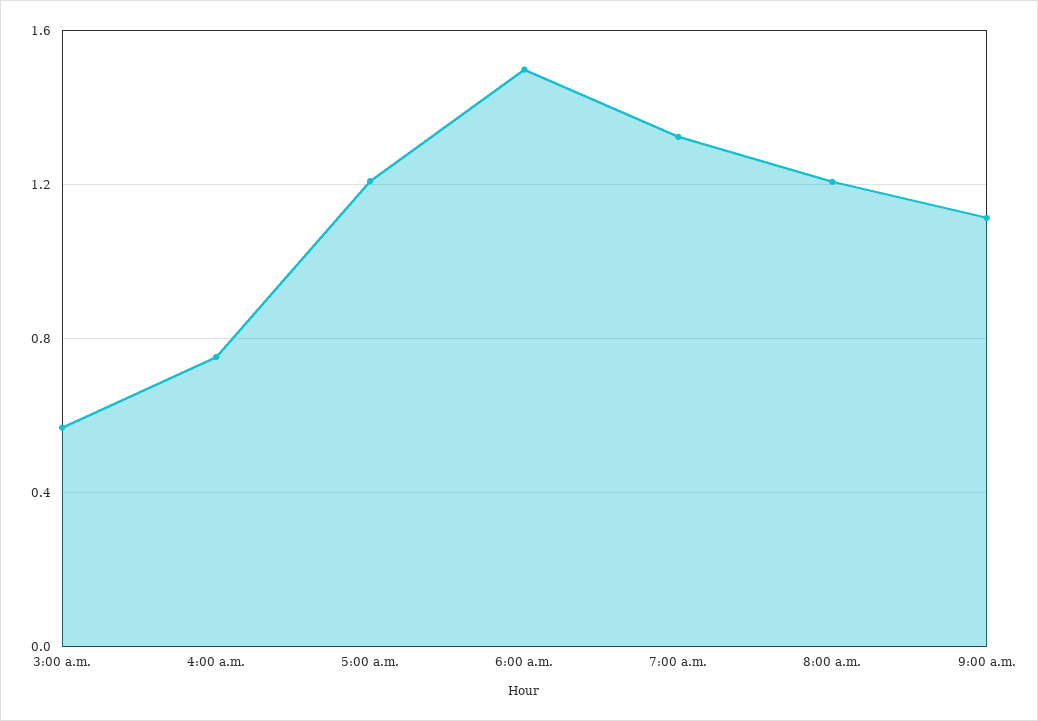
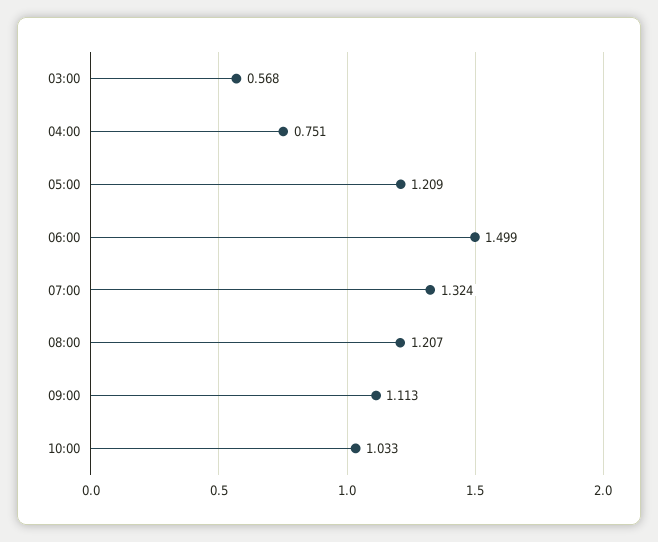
10:00: none -> 1.033

